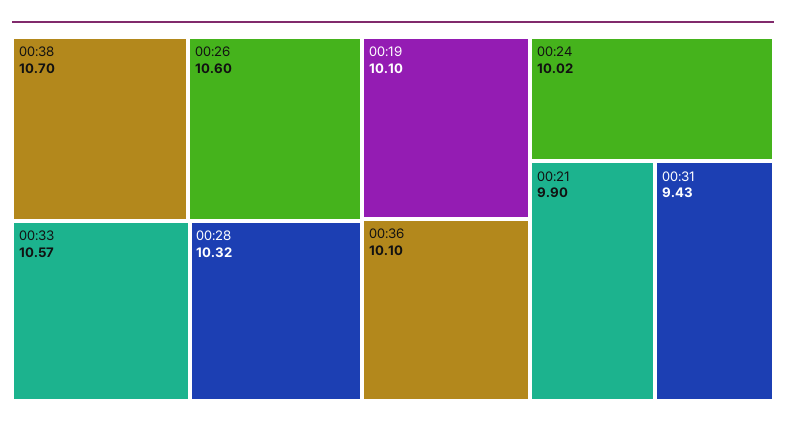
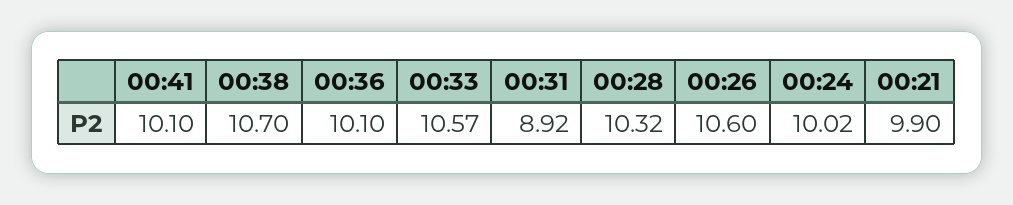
00:19: 10.1 -> none
00:31: 9.43 -> 8.92
00:41: none -> 10.1

